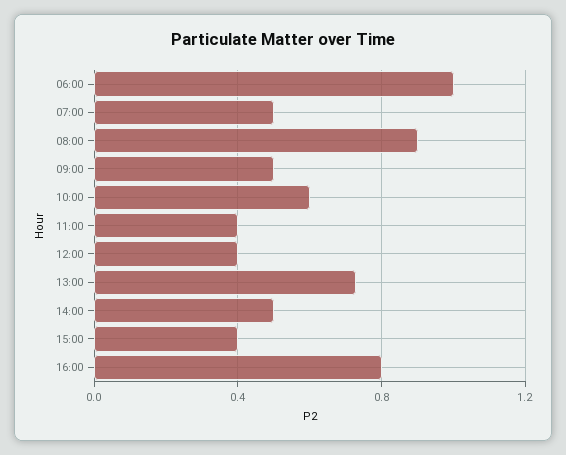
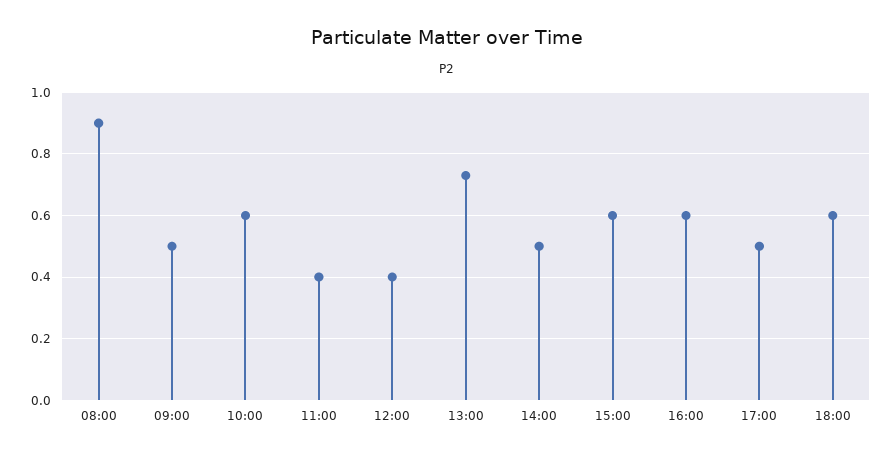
06:00: 1 -> none
07:00: 0.5 -> none
15:00: 0.4 -> 0.6
16:00: 0.8 -> 0.6
17:00: none -> 0.5
18:00: none -> 0.6

